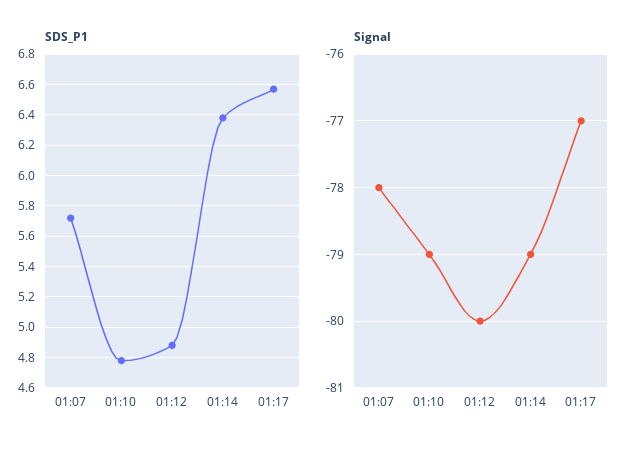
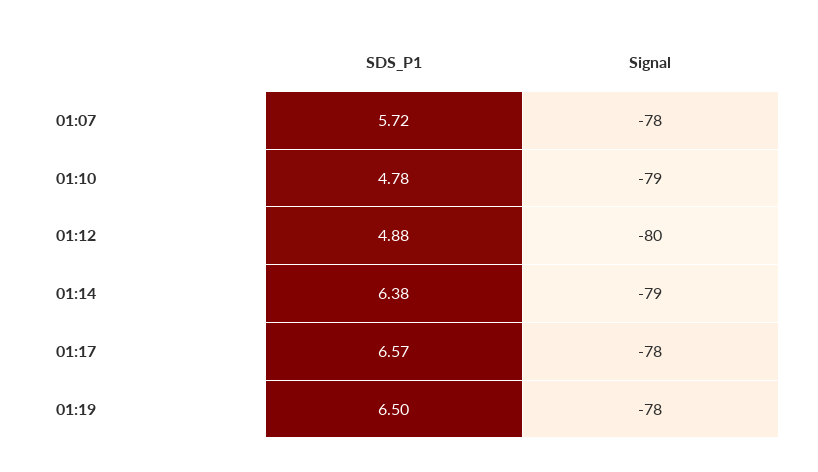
Signal, 01:17: -77 -> -78
SDS_P1, 01:19: none -> 6.5
Signal, 01:19: none -> -78

